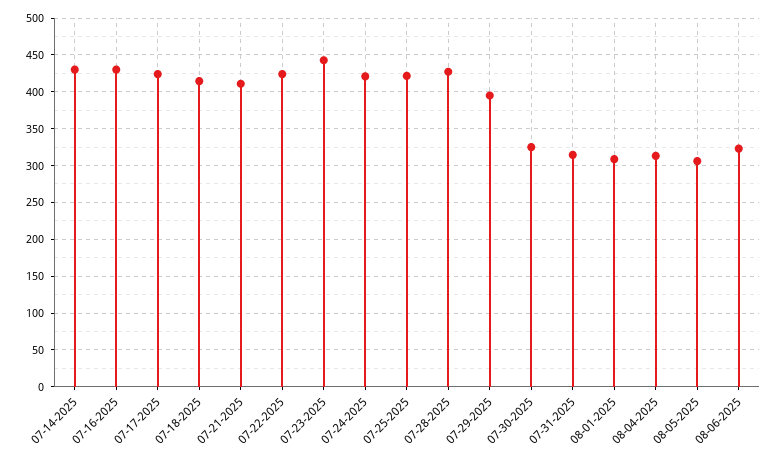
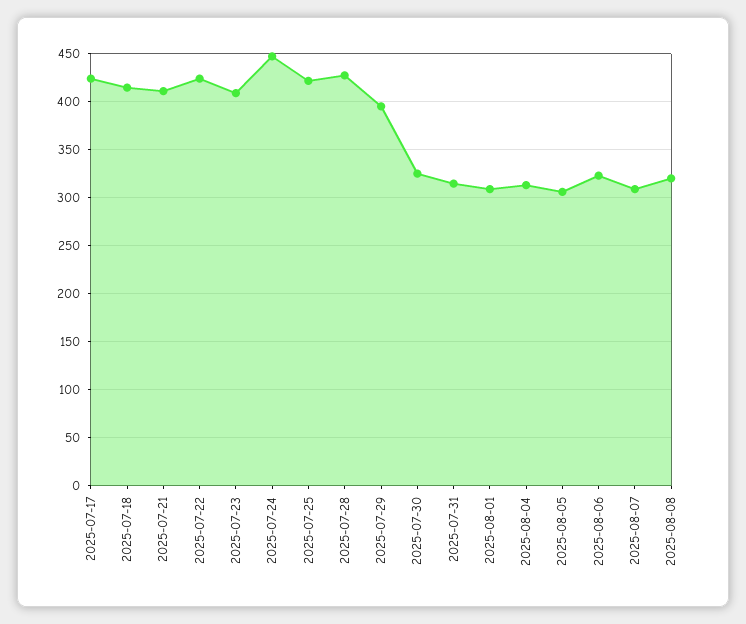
07-14-2025: 430 -> none
07-16-2025: 430 -> none
07-23-2025: 440 -> 410
07-24-2025: 420 -> 450
2025-08-07: none -> 310
2025-08-08: none -> 320

